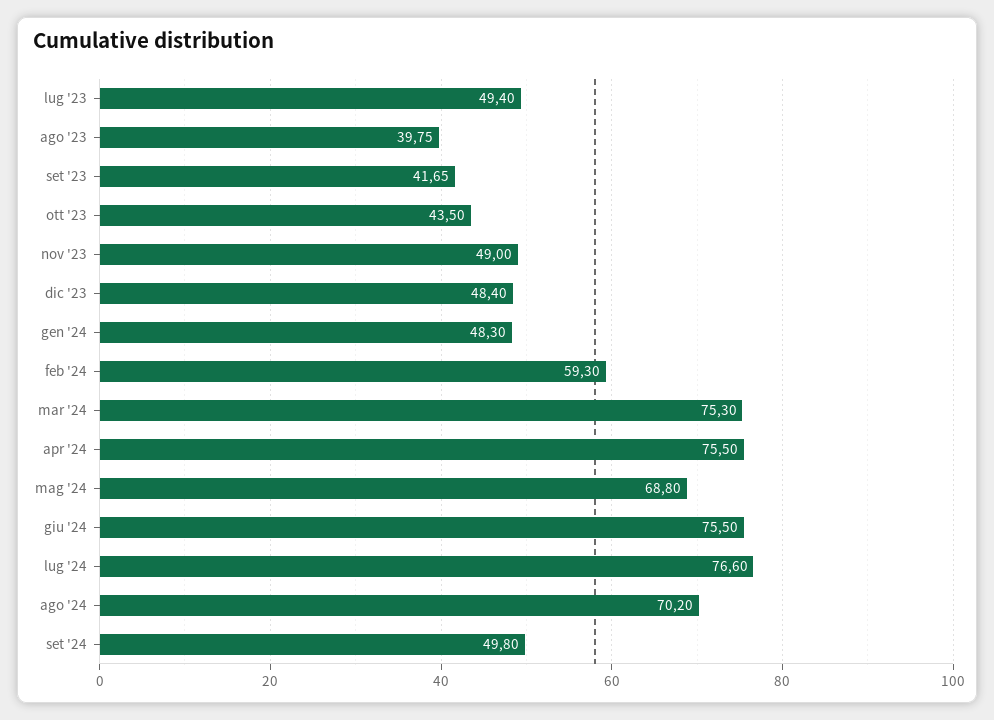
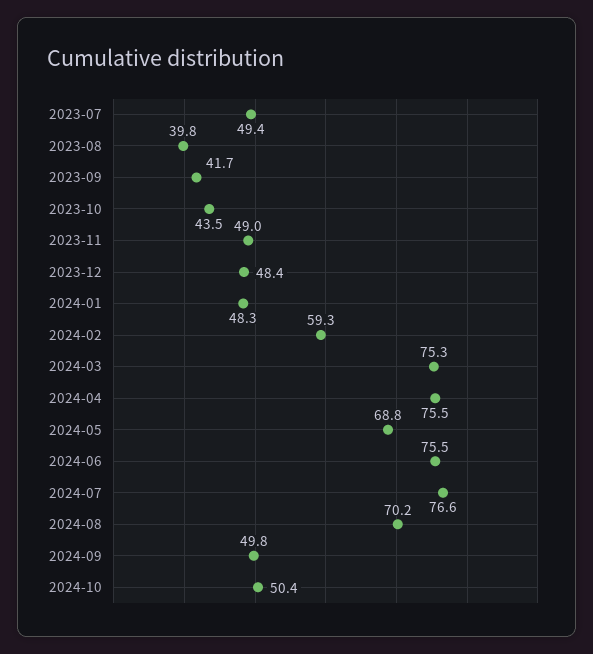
2024-10: none -> 50.4

